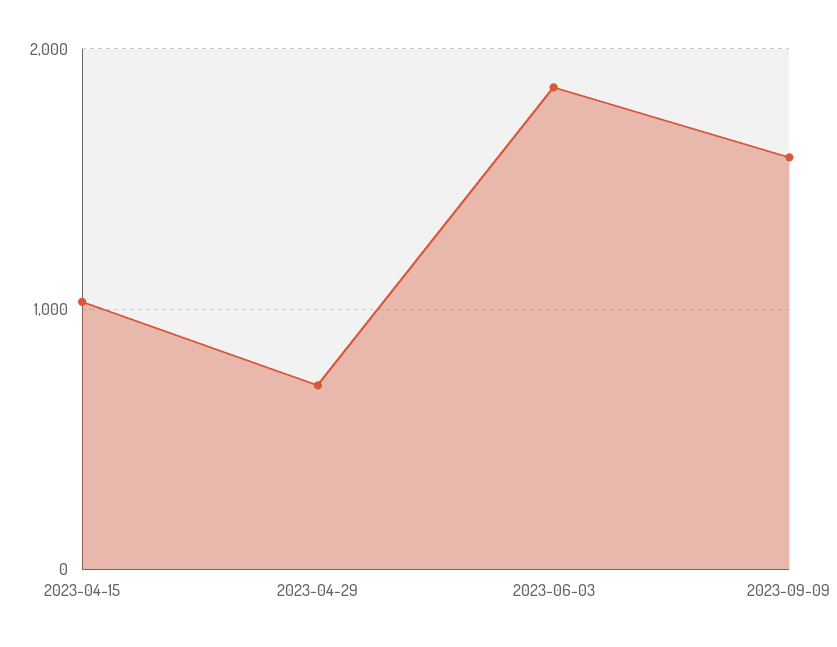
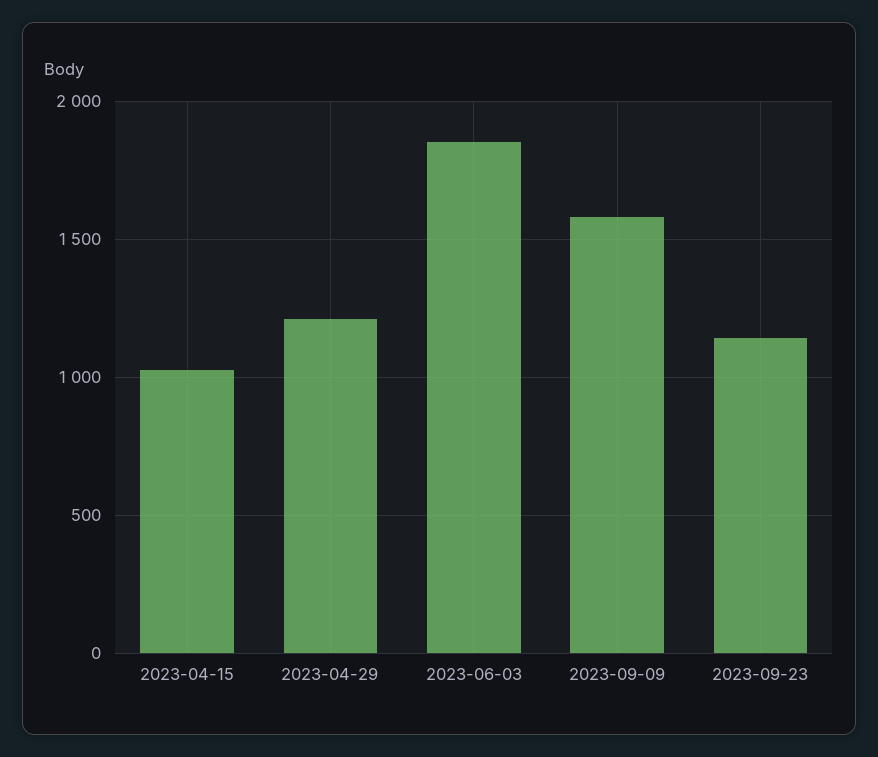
2023-04-29: 700 -> 1200
2023-09-23: none -> 1150

